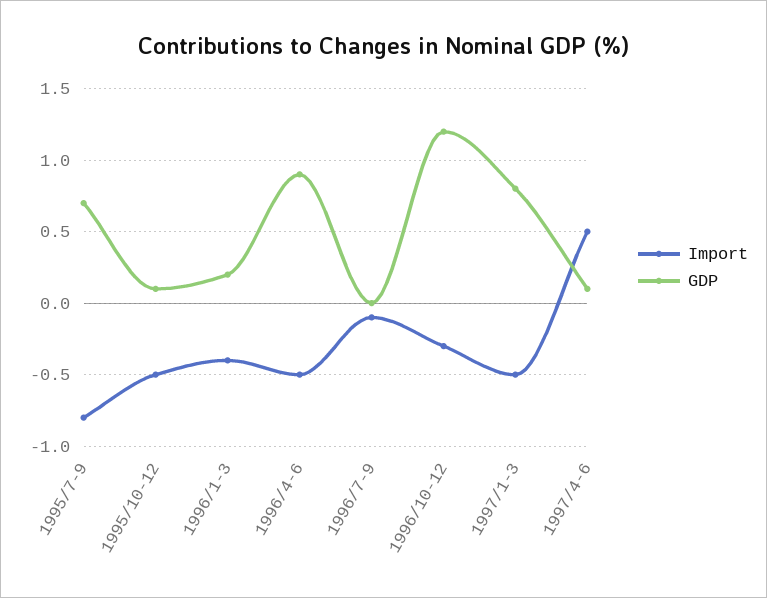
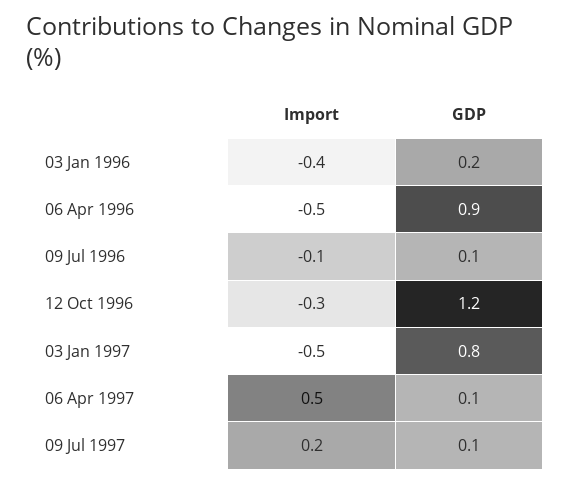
Import, 1995/7-9: -0.8 -> none
GDP, 1995/7-9: 0.7 -> none
Import, 1995/10-12: -0.5 -> none
GDP, 1995/10-12: 0.1 -> none
GDP, 1996/7-9: 0 -> 0.1
Import, 09 Jul 1997: none -> 0.2
GDP, 09 Jul 1997: none -> 0.1

